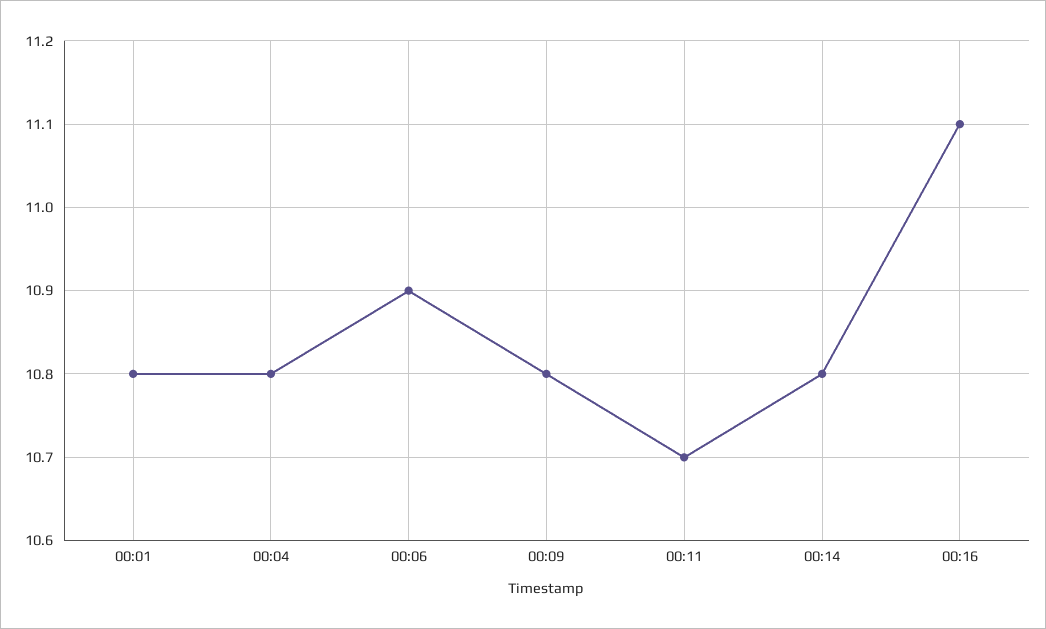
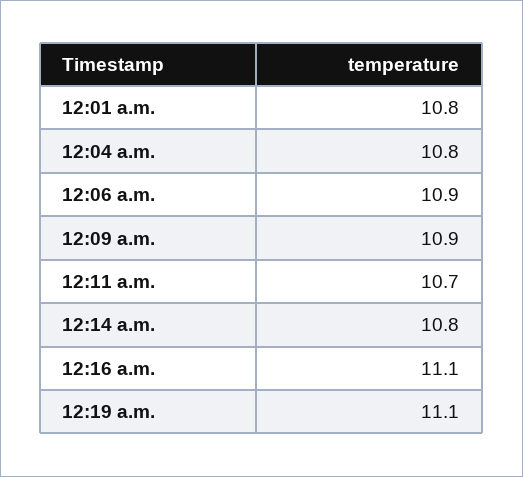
00:09: 10.8 -> 10.9
12:19 a.m.: none -> 11.1

